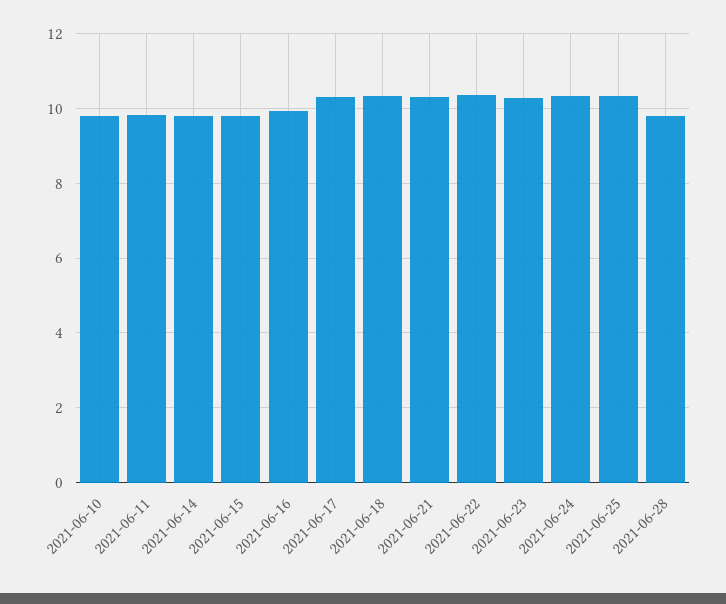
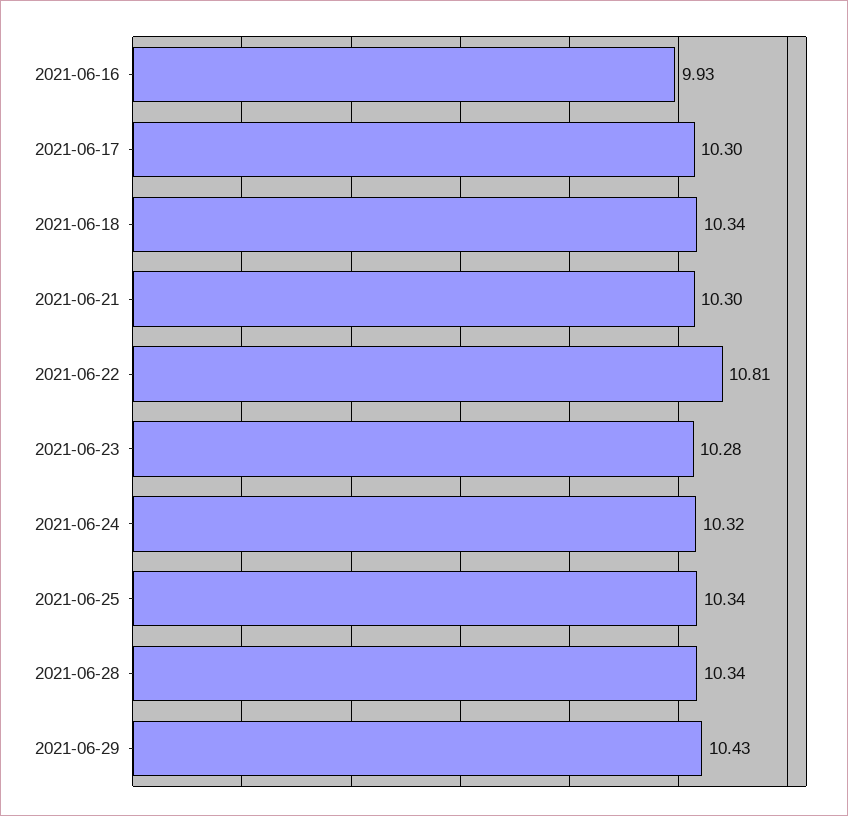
2021-06-10: 9.8 -> none
2021-06-11: 9.8 -> none
2021-06-14: 9.8 -> none
2021-06-15: 9.8 -> none
2021-06-22: 10.4 -> 10.81
2021-06-28: 9.8 -> 10.34
2021-06-29: none -> 10.43

